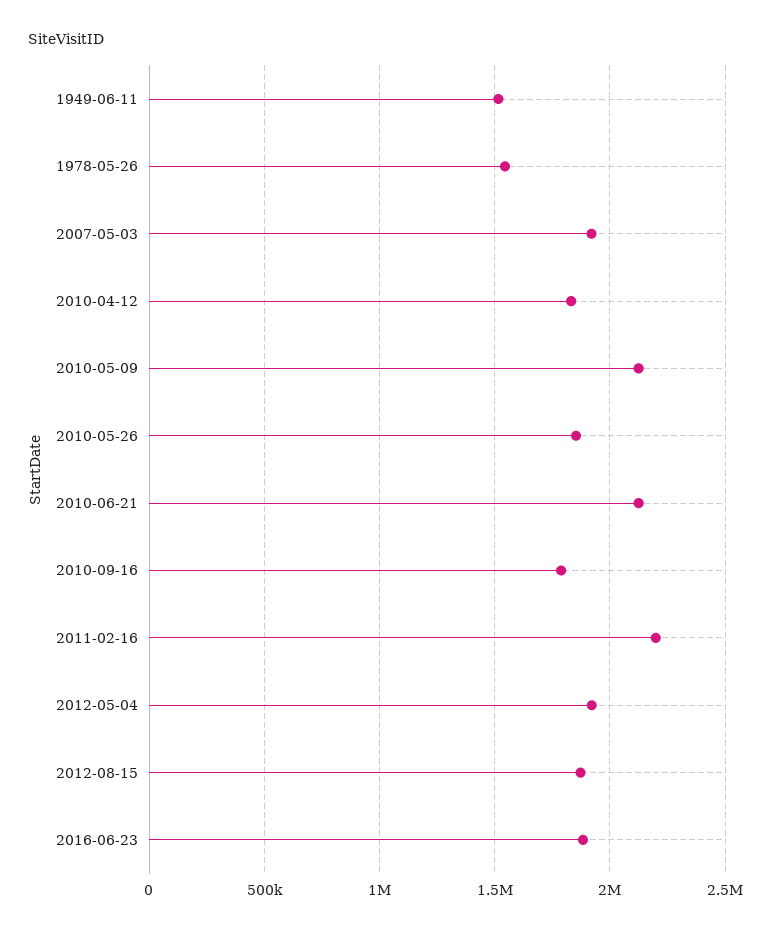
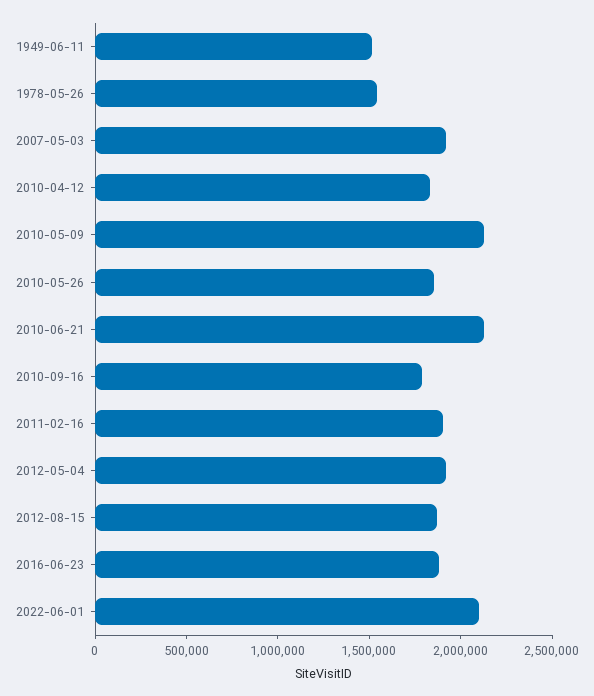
2011-02-16: 2200000 -> 1900000
2022-06-01: none -> 2100000

